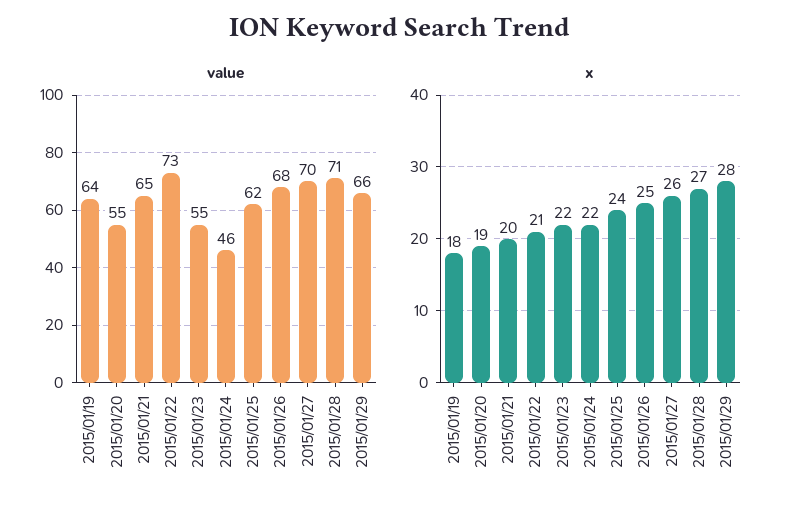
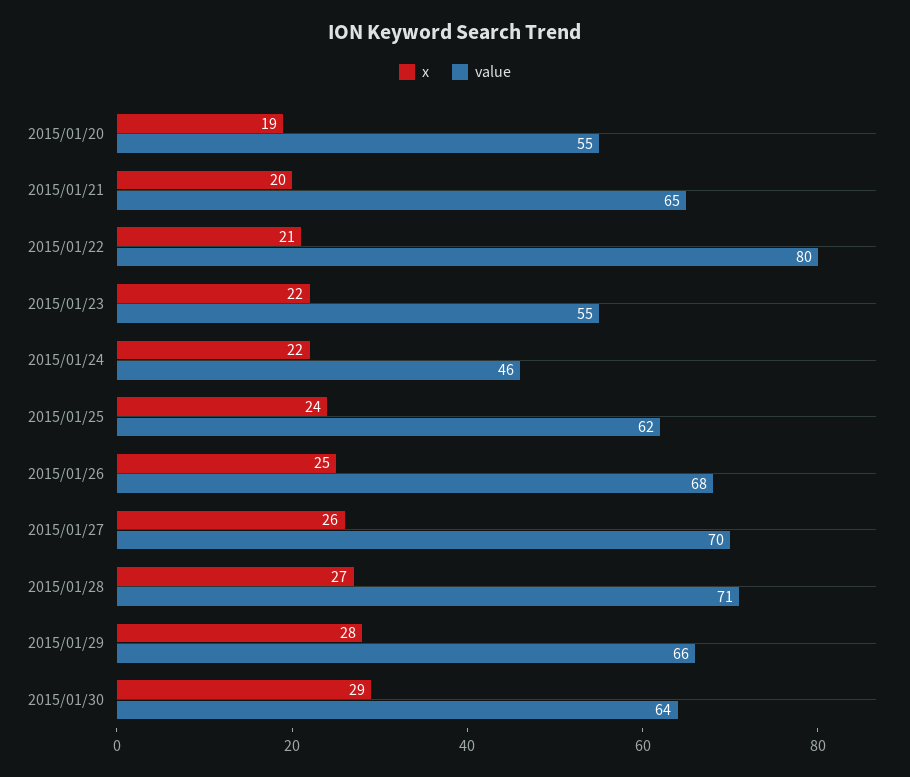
value, 2015/01/19: 64 -> none
value, 2015/01/22: 73 -> 80
x, 2015/01/19: 18 -> none
x, 2015/01/30: none -> 29
value, 2015/01/30: none -> 64

